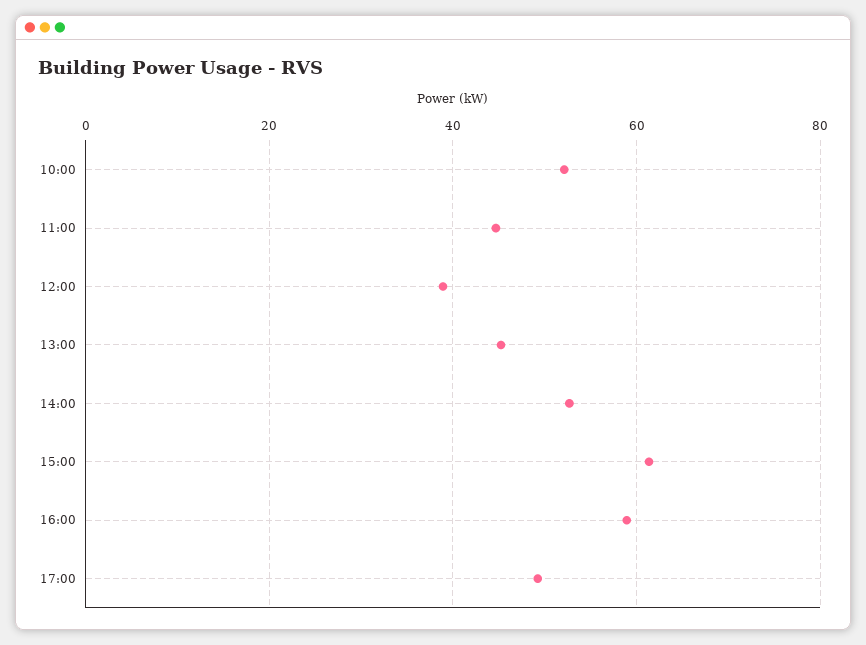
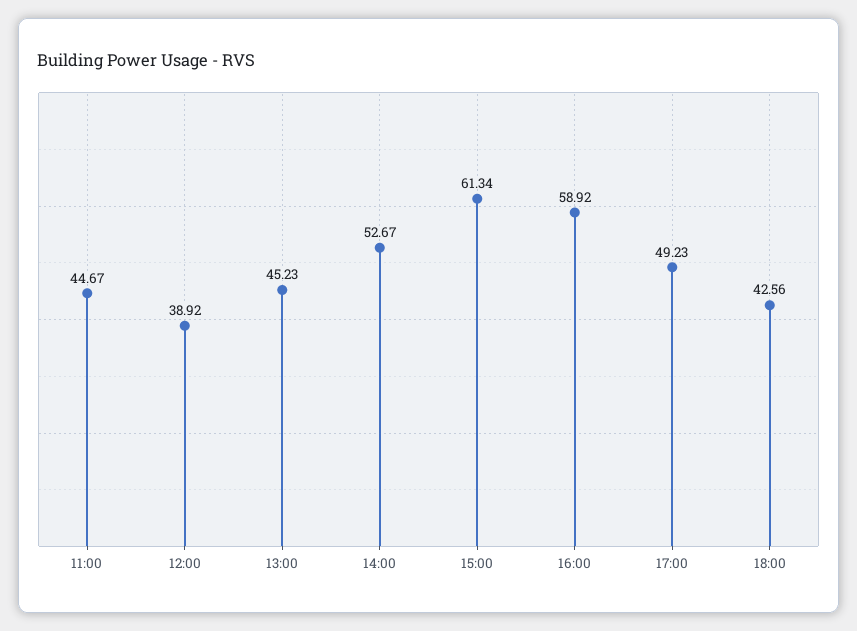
10:00: 52 -> none
18:00: none -> 42.56

